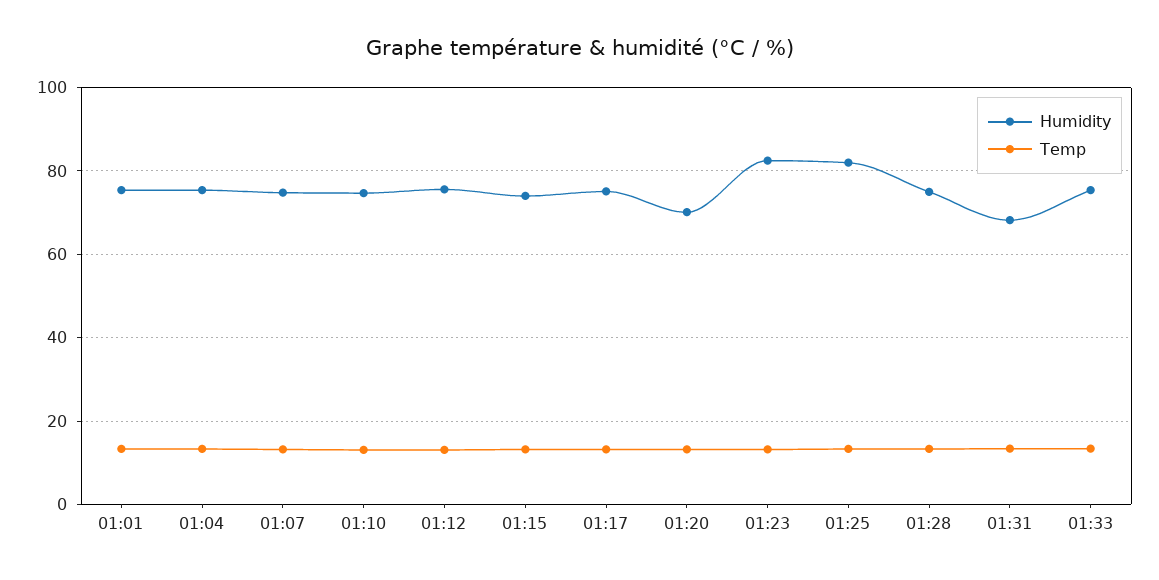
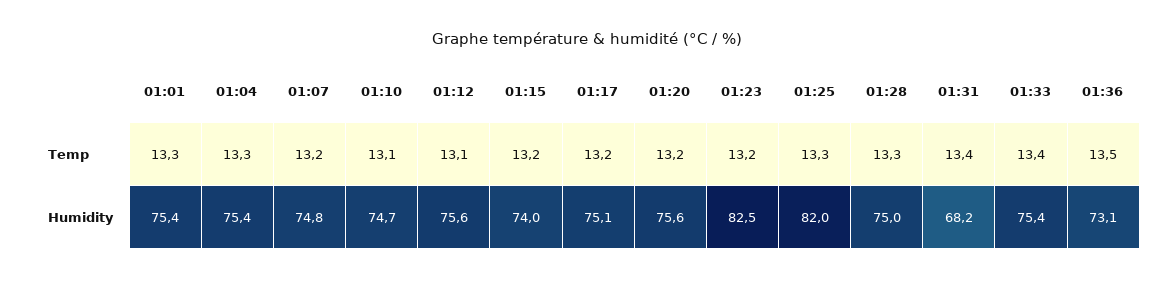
Humidity, 01:20: 70 -> 75.6
Temp, 01:36: none -> 13.5
Humidity, 01:36: none -> 73.1

